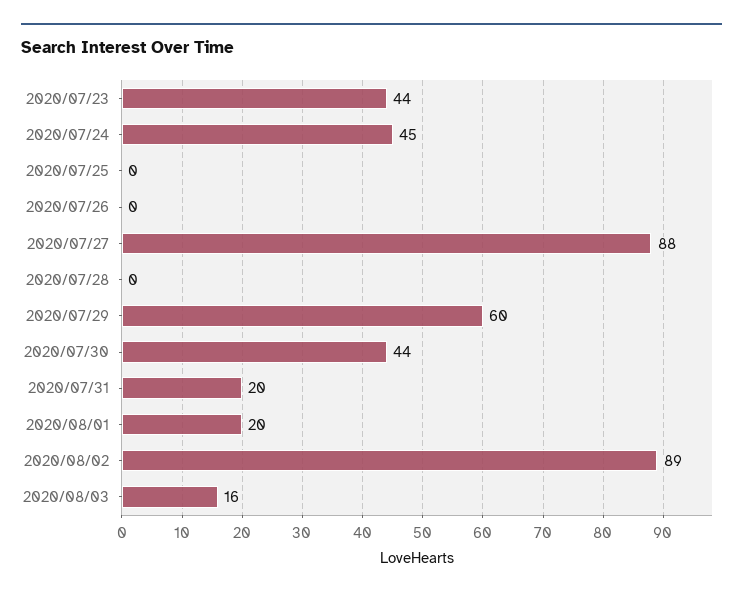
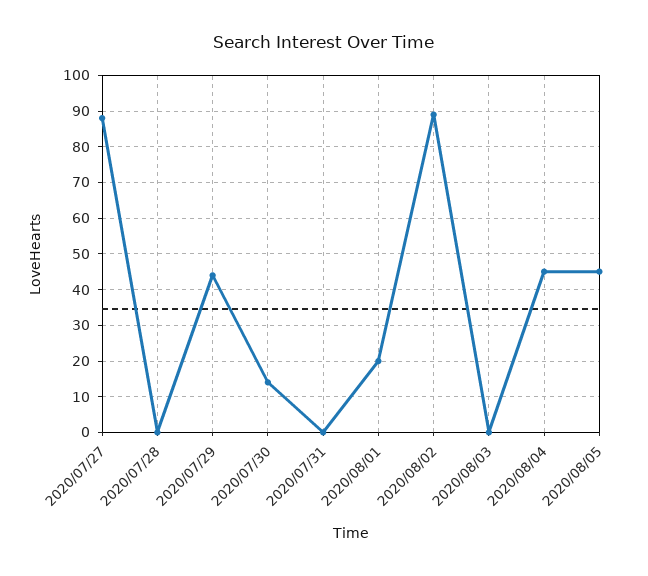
2020/07/23: 44 -> none
2020/07/24: 45 -> none
2020/07/25: 0 -> none
2020/07/26: 0 -> none
2020/07/29: 60 -> 45
2020/07/30: 44 -> 15
2020/07/31: 20 -> 0
2020/08/03: 16 -> 0
2020/08/04: none -> 45
2020/08/05: none -> 45

